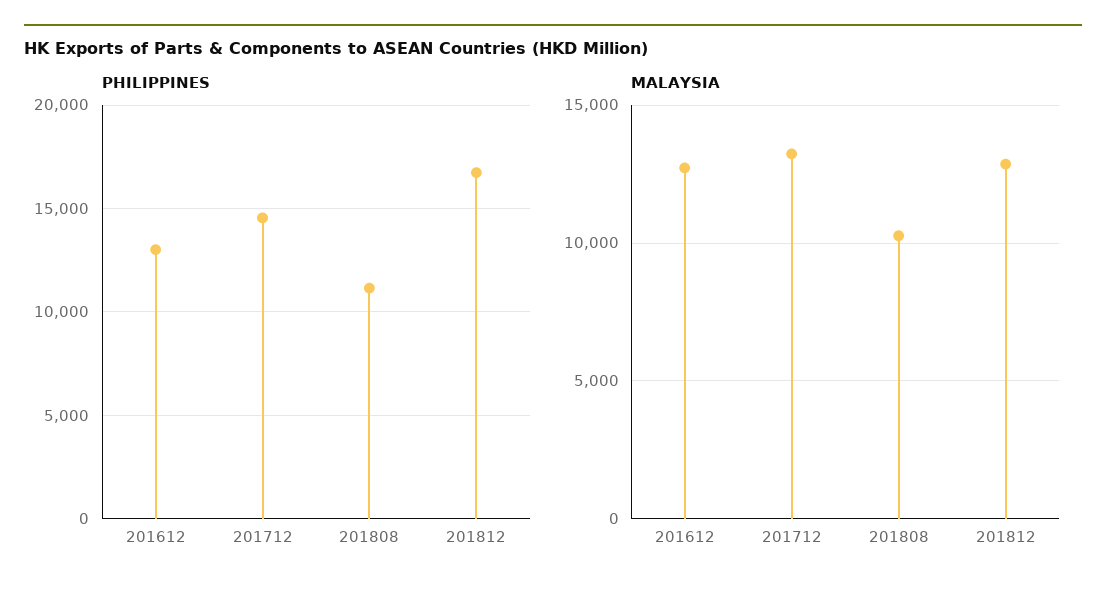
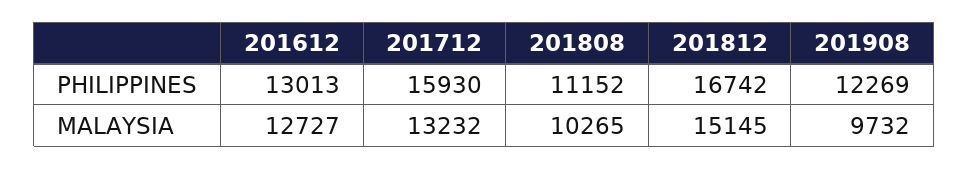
PHILIPPINES, 201712: 14500 -> 15930
MALAYSIA, 201812: 13000 -> 15145
PHILIPPINES, 201908: none -> 12269
MALAYSIA, 201908: none -> 9732

